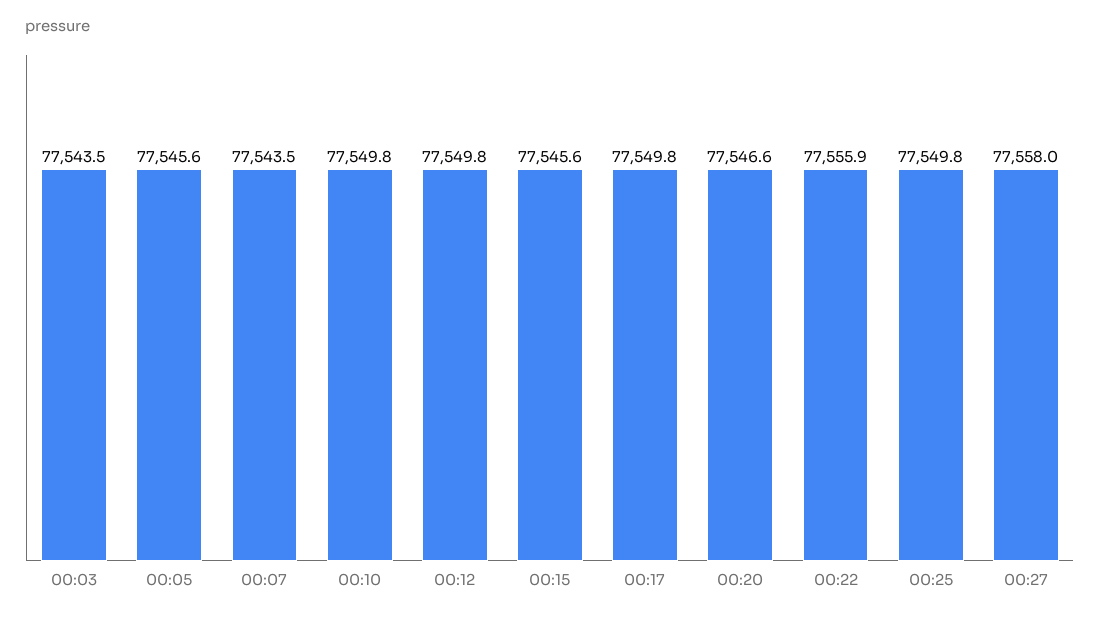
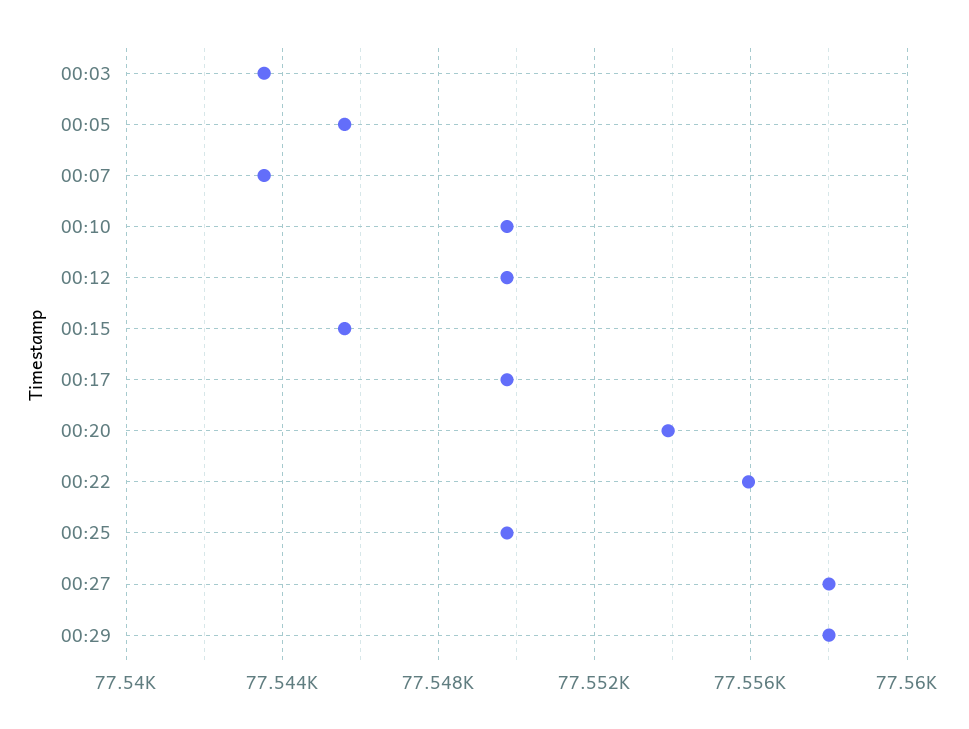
00:20: 77546.6 -> 77554
00:29: none -> 77558

